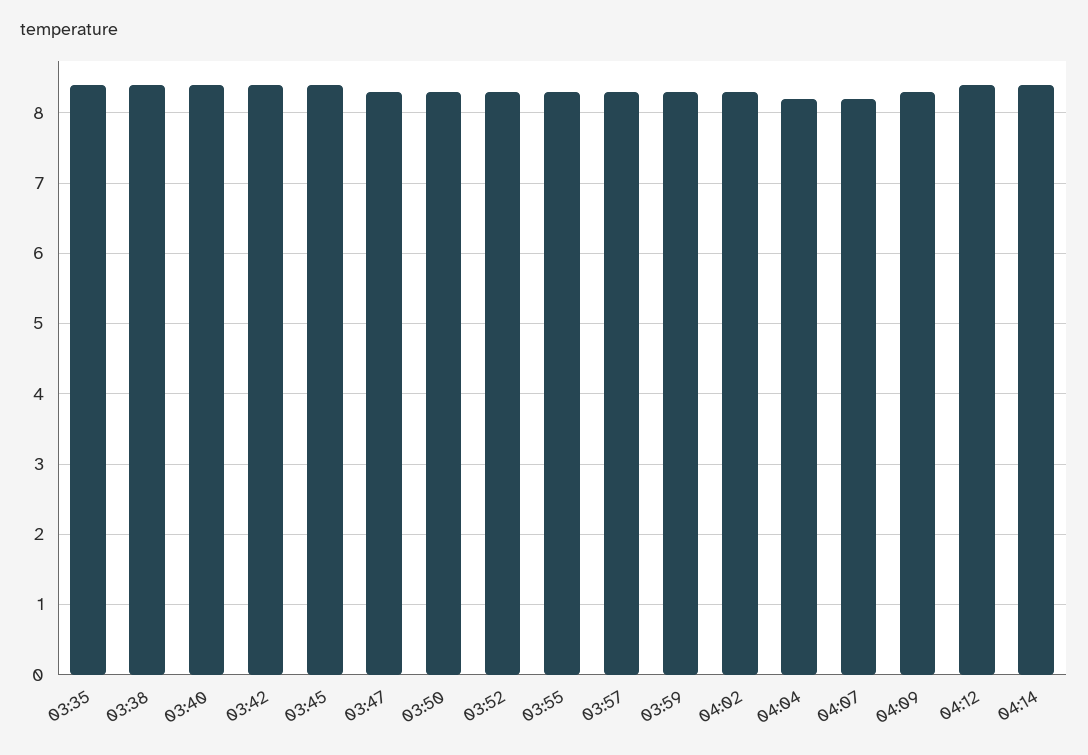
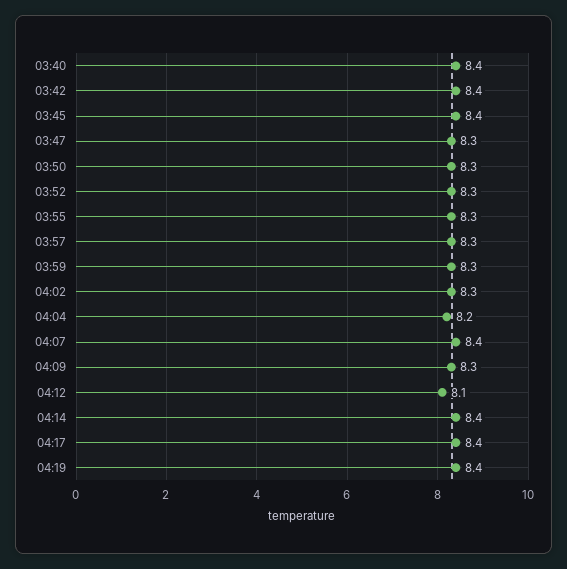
03:35: 8.4 -> none
03:38: 8.4 -> none
04:07: 8.2 -> 8.4
04:12: 8.4 -> 8.1
04:17: none -> 8.4
04:19: none -> 8.4

